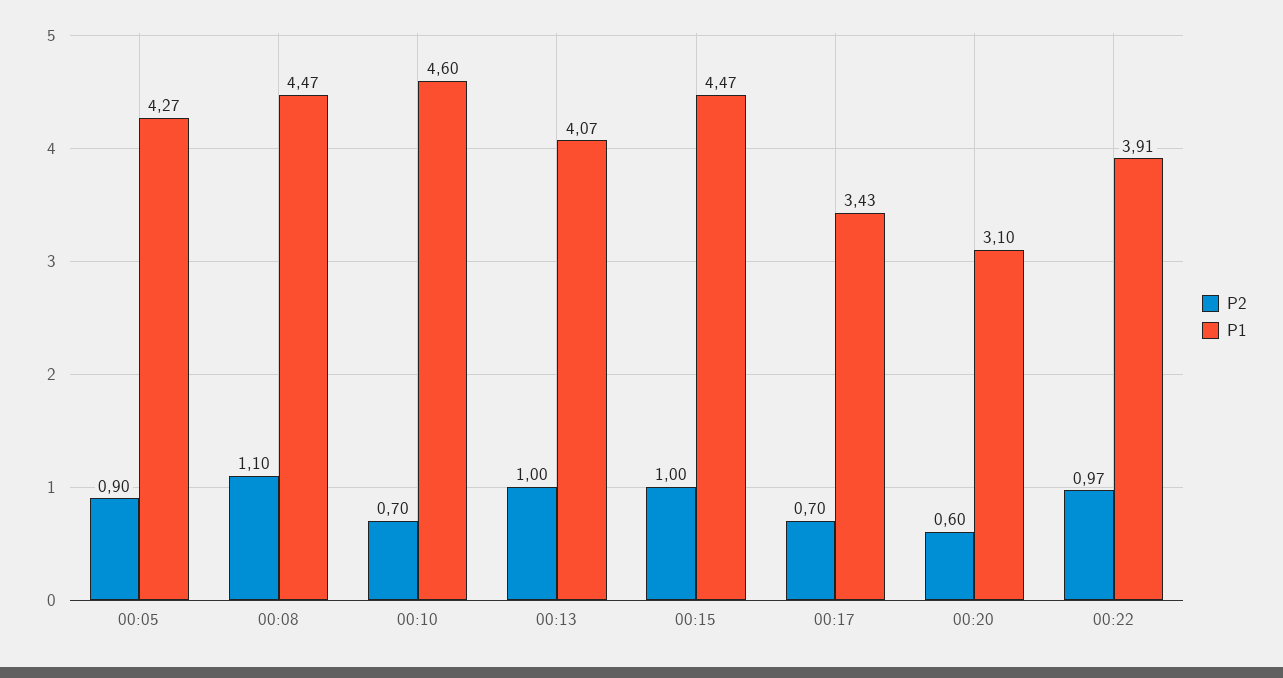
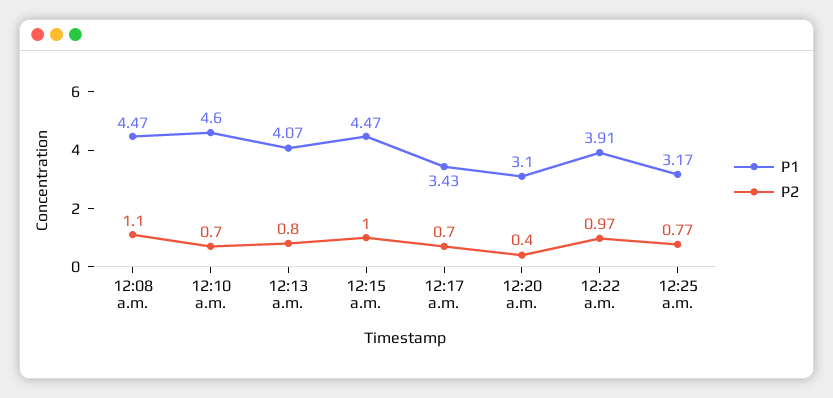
P2, 00:05: 0.9 -> none
P1, 00:05: 4.27 -> none
P2, 00:13: 1 -> 0.8
P2, 00:20: 0.6 -> 0.4
P1, 12:25 a.m.: none -> 3.17
P2, 12:25 a.m.: none -> 0.77

